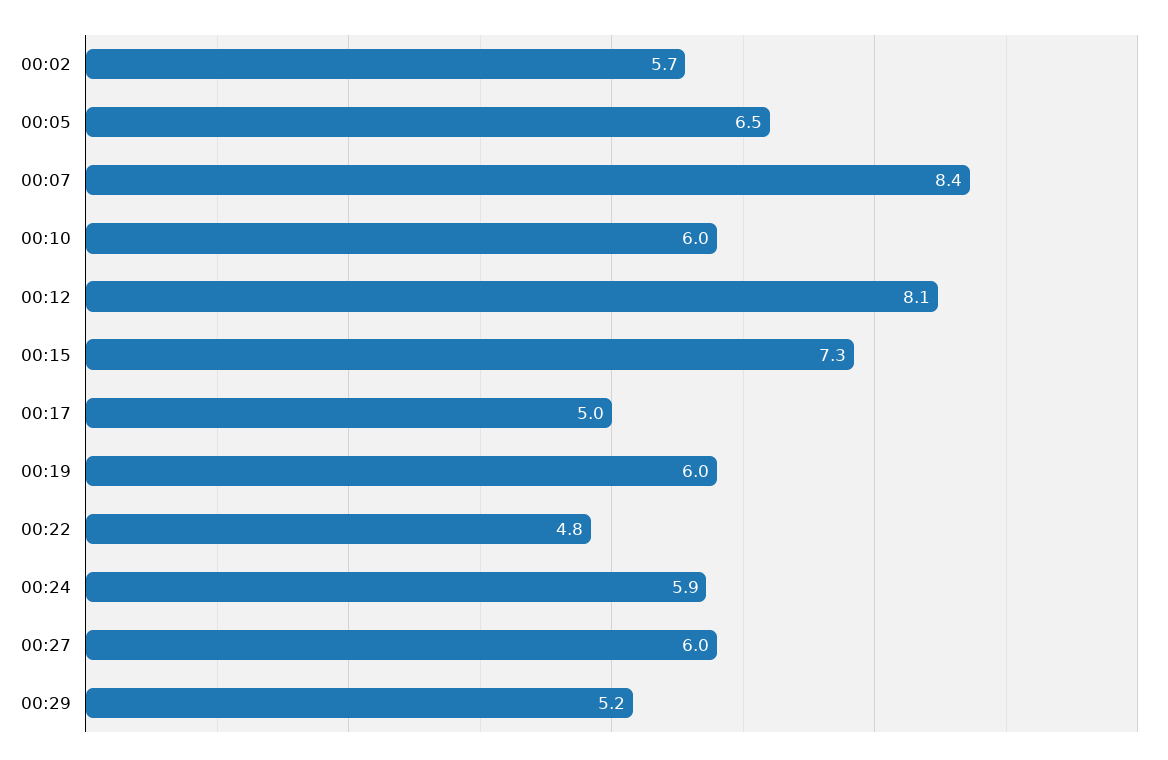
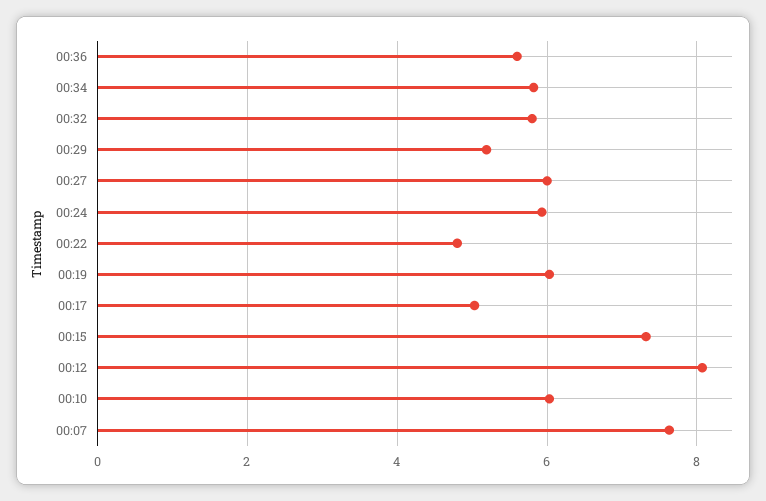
00:02: 5.7 -> none
00:05: 6.5 -> none
00:07: 8.4 -> 7.6
00:36: none -> 5.6
00:34: none -> 5.8
00:32: none -> 5.8

